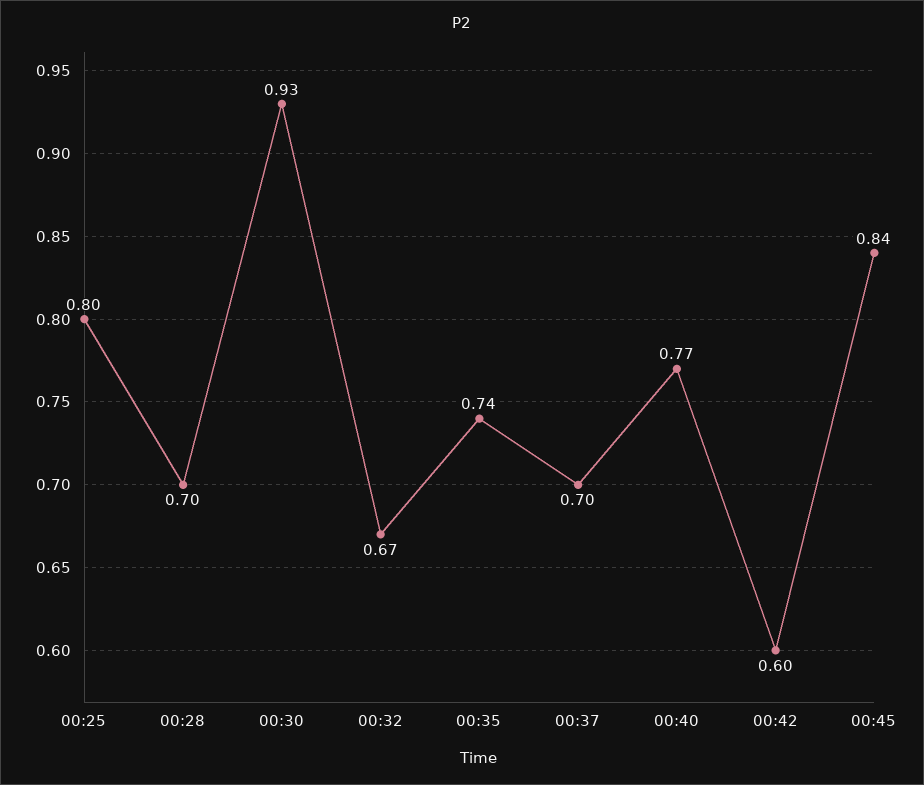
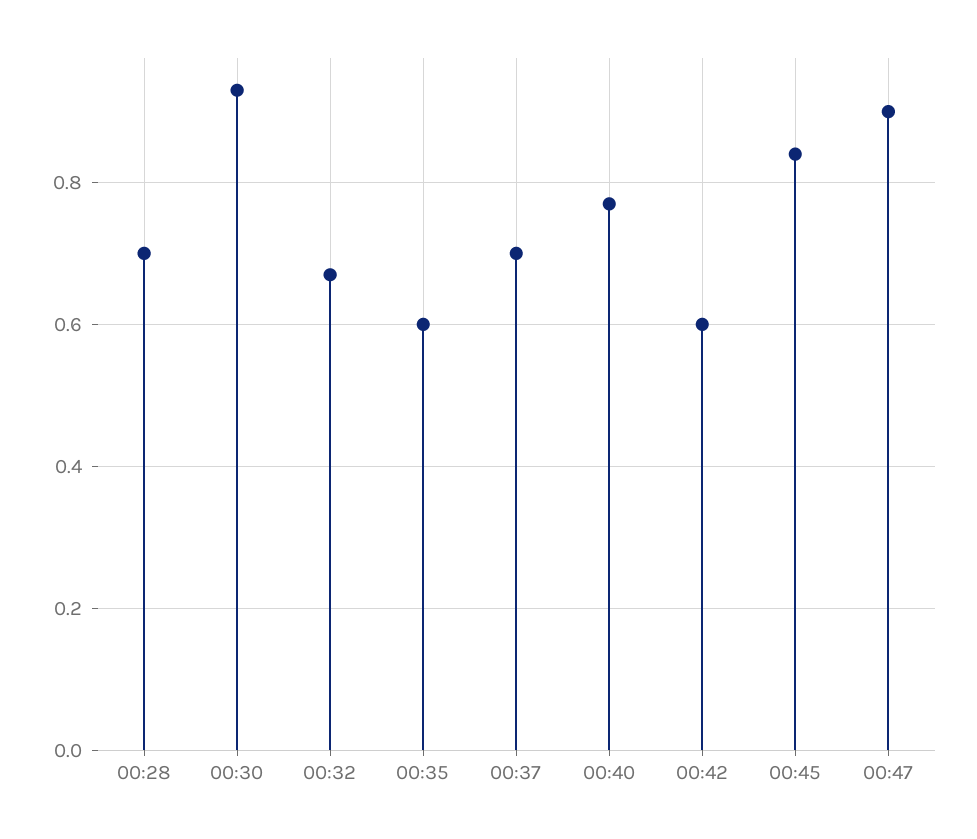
00:25: 0.8 -> none
00:35: 0.74 -> 0.6
00:47: none -> 0.9

